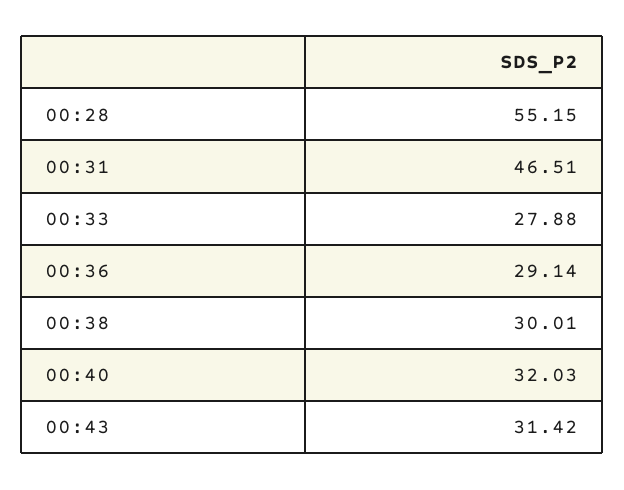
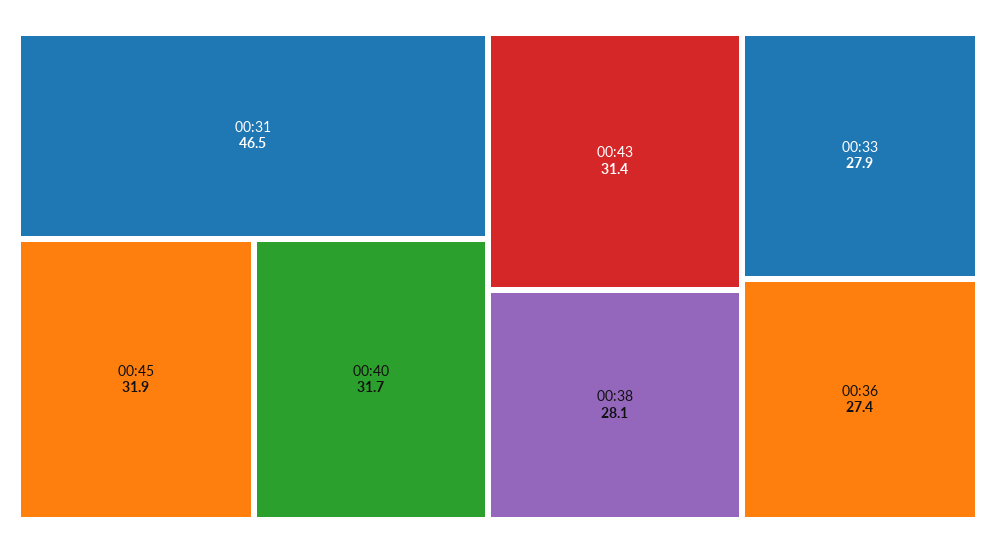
00:28: 55.15 -> none
00:36: 29.14 -> 27.4
00:38: 30.01 -> 28.1
00:40: 32.03 -> 31.7
00:45: none -> 31.9

